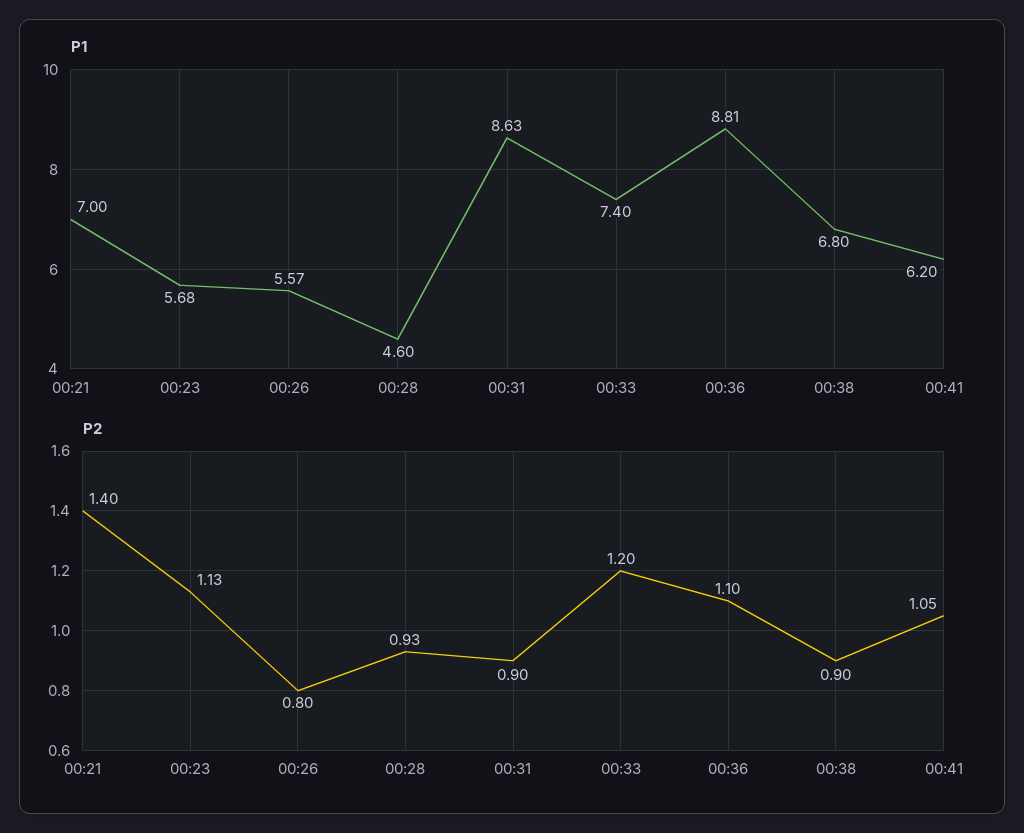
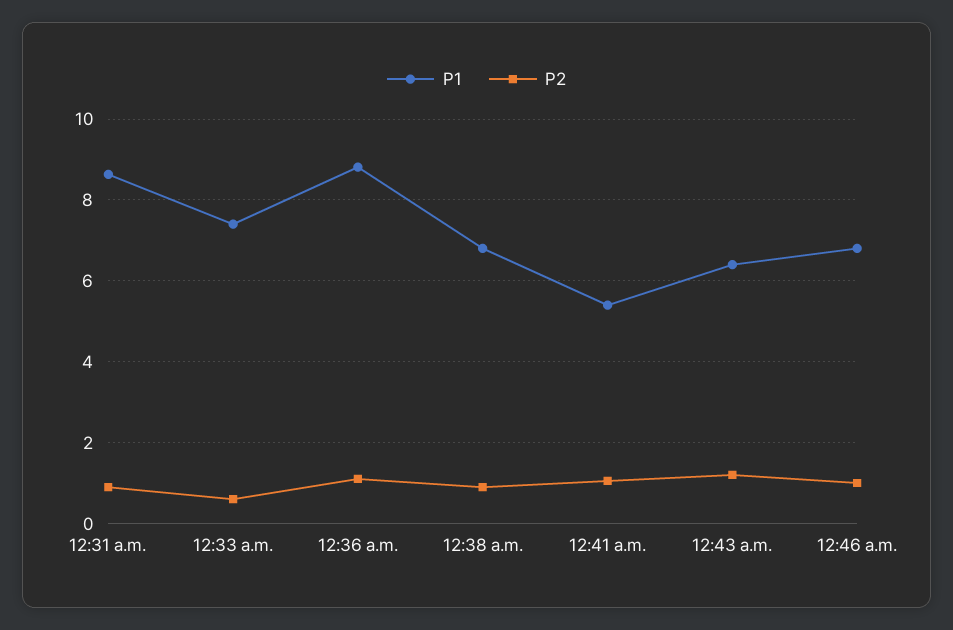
P1, 00:21: 7 -> none
P1, 00:23: 5.68 -> none
P1, 00:26: 5.57 -> none
P1, 00:28: 4.6 -> none
P1, 00:41: 6.2 -> 5.4
P2, 00:21: 1.4 -> none
P2, 00:23: 1.13 -> none
P2, 00:26: 0.8 -> none
P2, 00:28: 0.93 -> none
P2, 00:33: 1.2 -> 0.6
P1, 12:43 a.m.: none -> 6.4
P2, 12:43 a.m.: none -> 1.2
P1, 12:46 a.m.: none -> 6.8
P2, 12:46 a.m.: none -> 1

